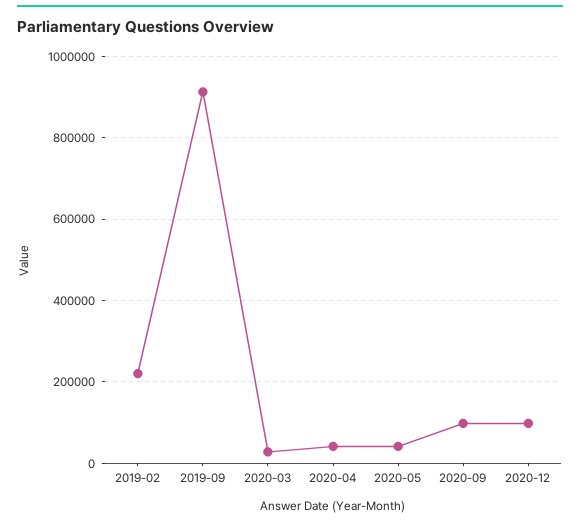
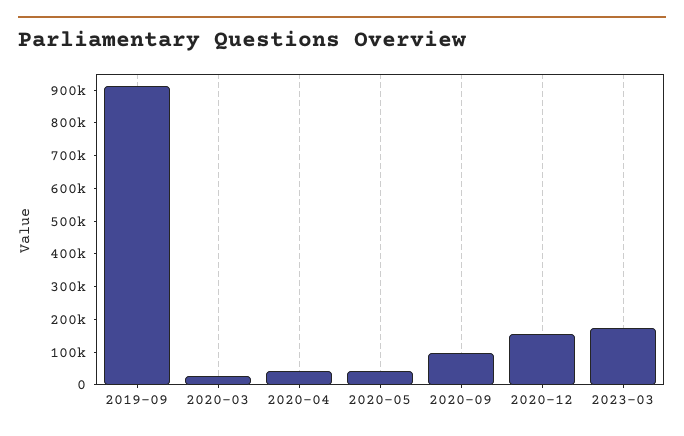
2019-02: 220000 -> none
2020-12: 100000 -> 150000
2023-03: none -> 175000

